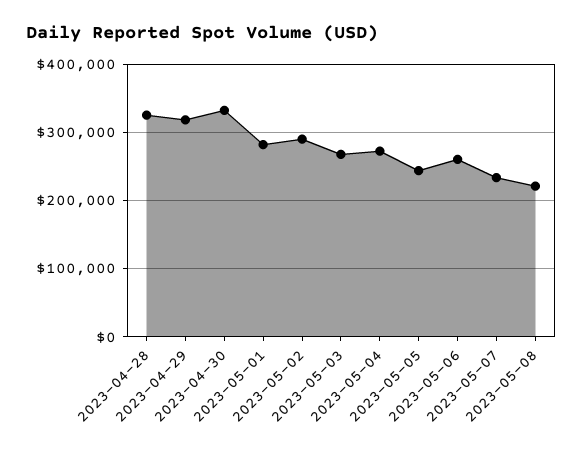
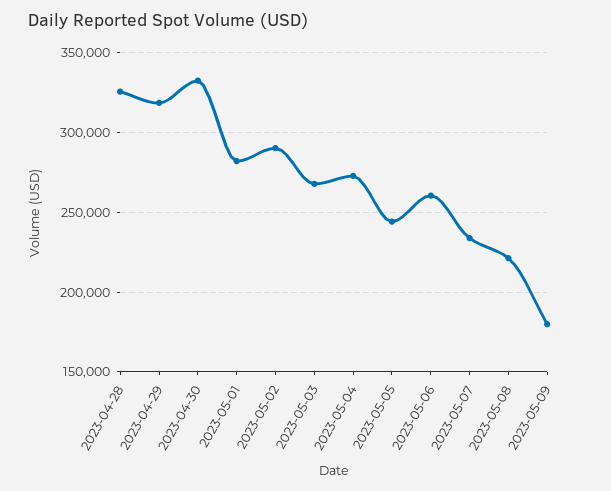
2023-05-09: none -> 180000

